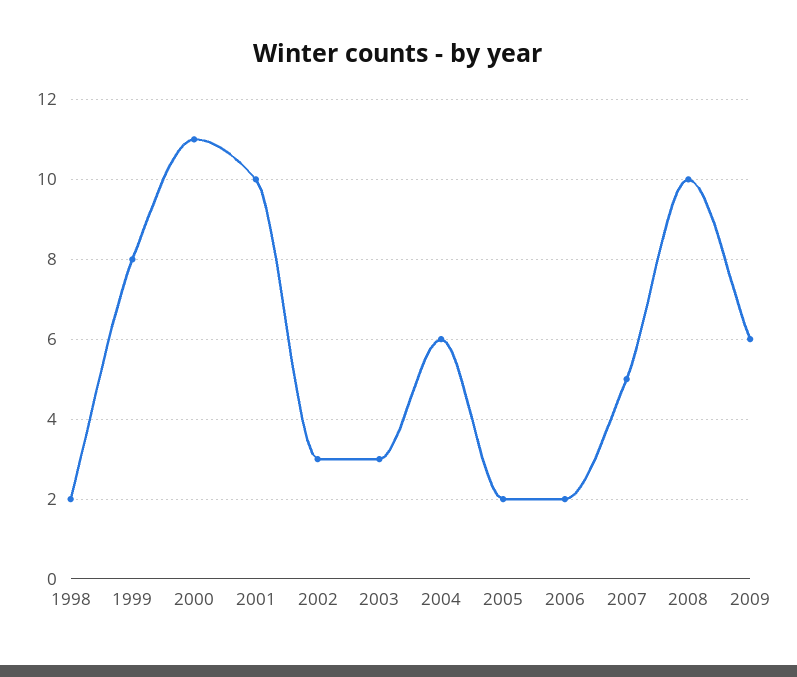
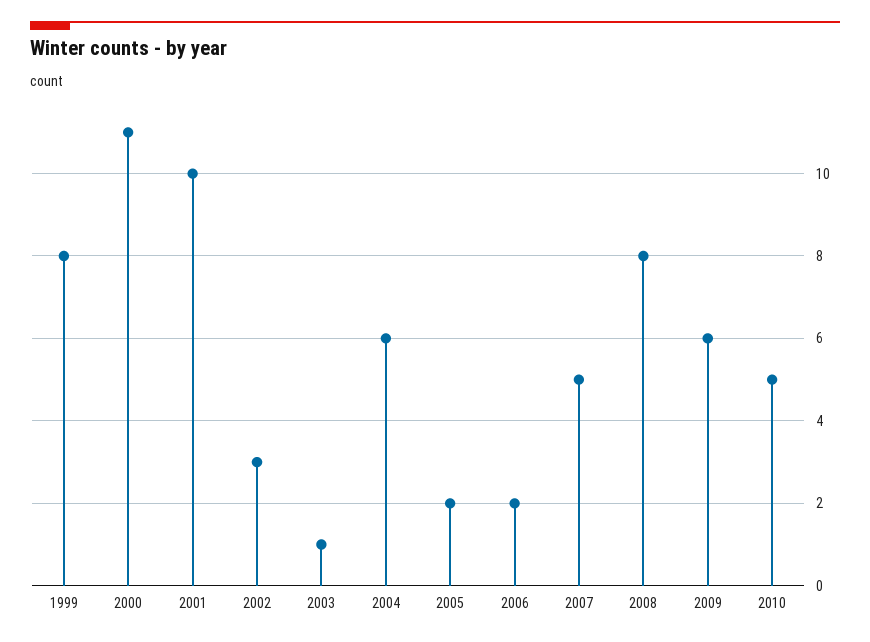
1998: 2 -> none
2003: 3 -> 1
2008: 10 -> 8
2010: none -> 5

